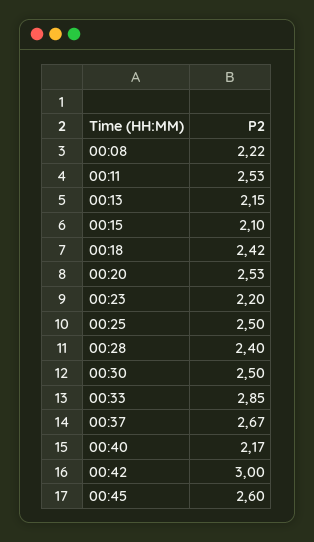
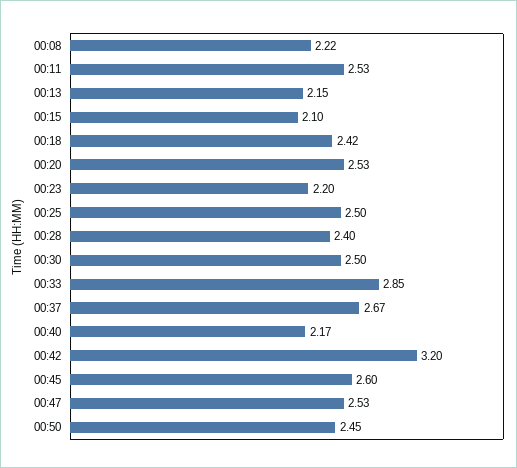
00:42: 3 -> 3.2
00:47: none -> 2.53
00:50: none -> 2.45

